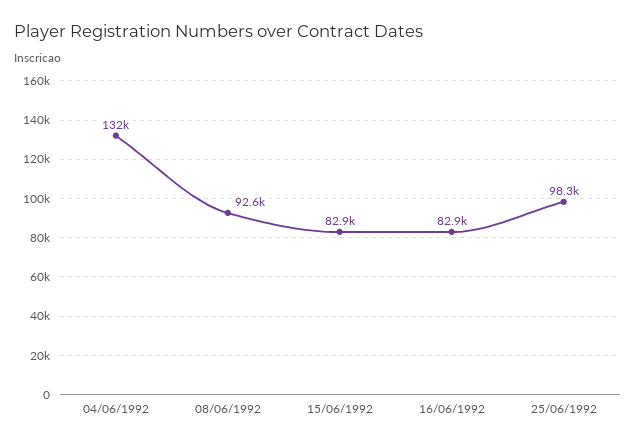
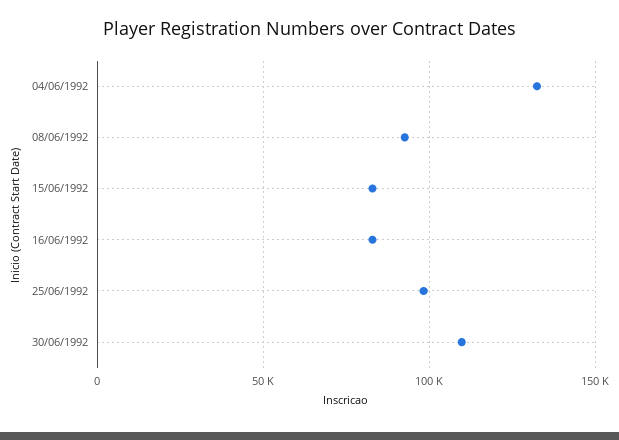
30/06/1992: none -> 110000

